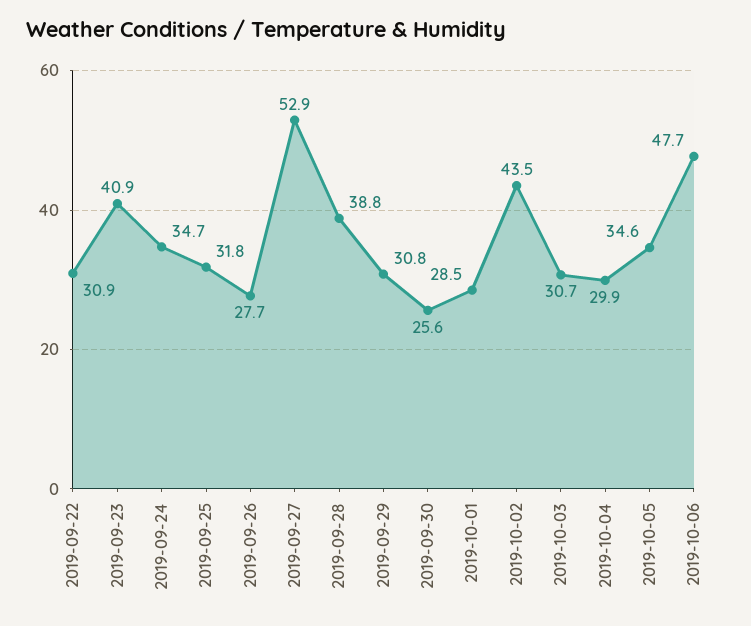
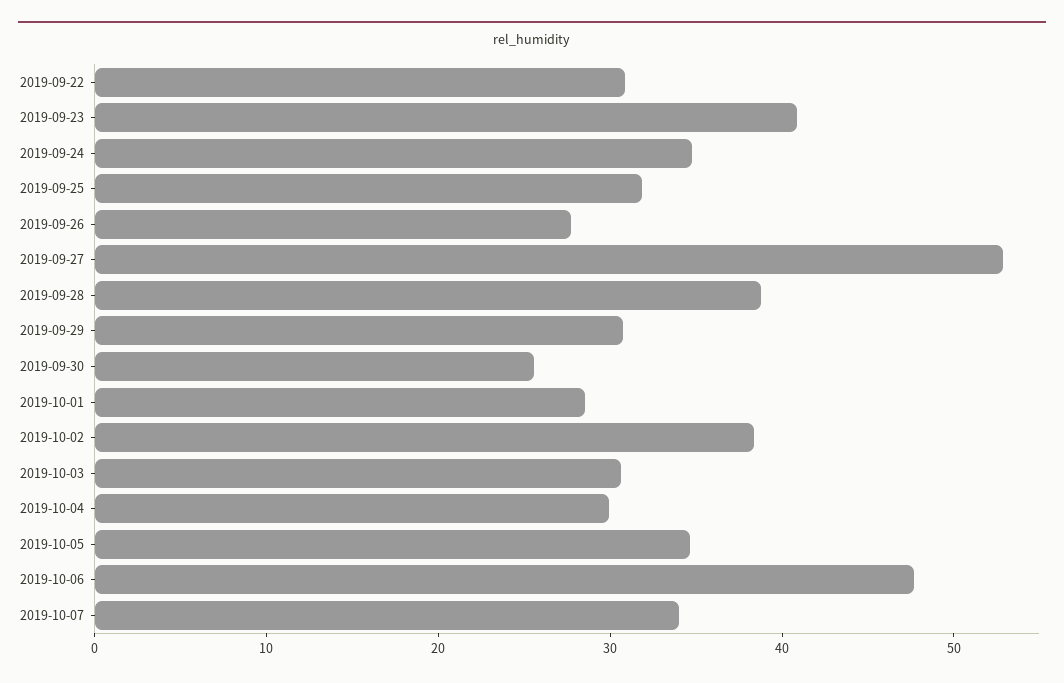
2019-10-02: 43.5 -> 38
2019-10-07: none -> 34

